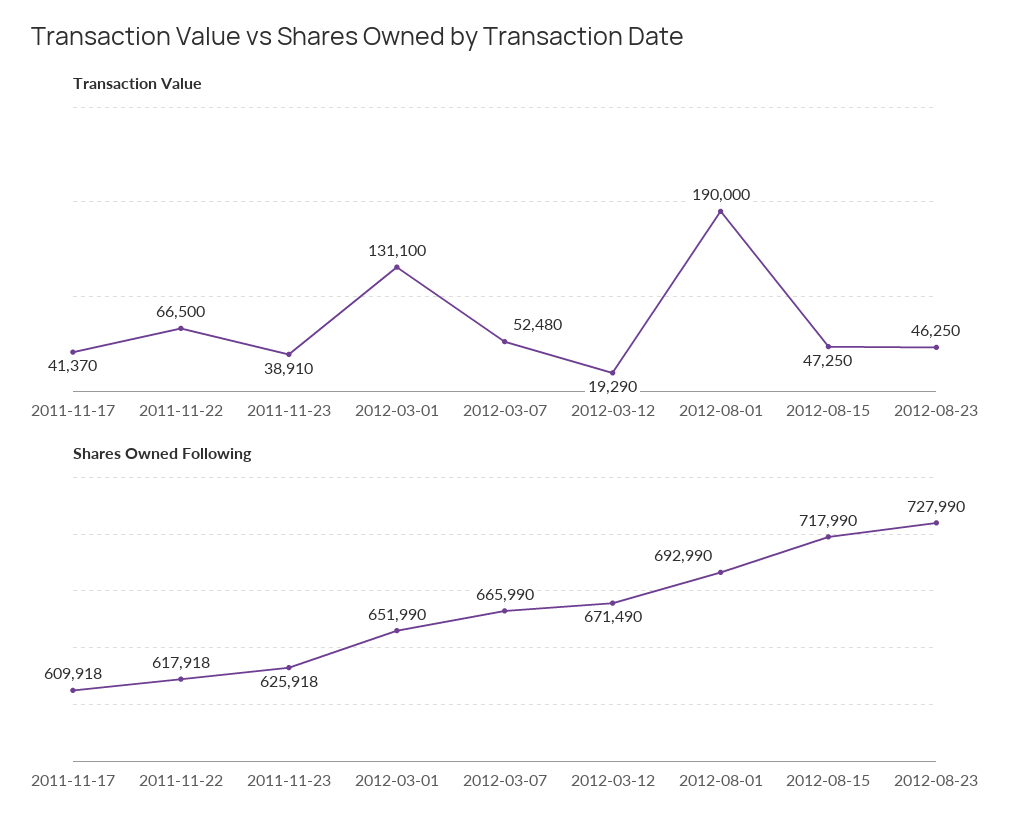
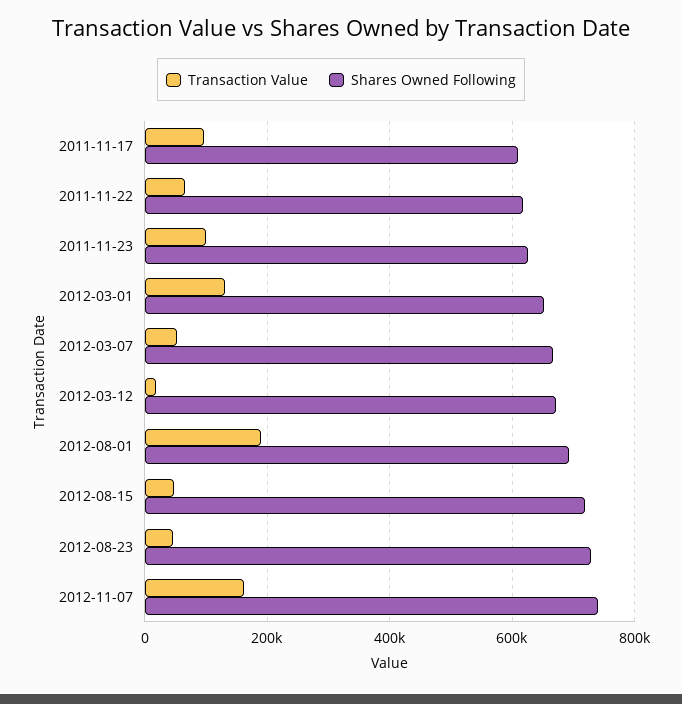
Transaction Value, 2011-11-17: 41370 -> 100000
Transaction Value, 2011-11-23: 38910 -> 100000
Transaction Value, 2012-11-07: none -> 160000
Shares Owned Following, 2012-11-07: none -> 740000

